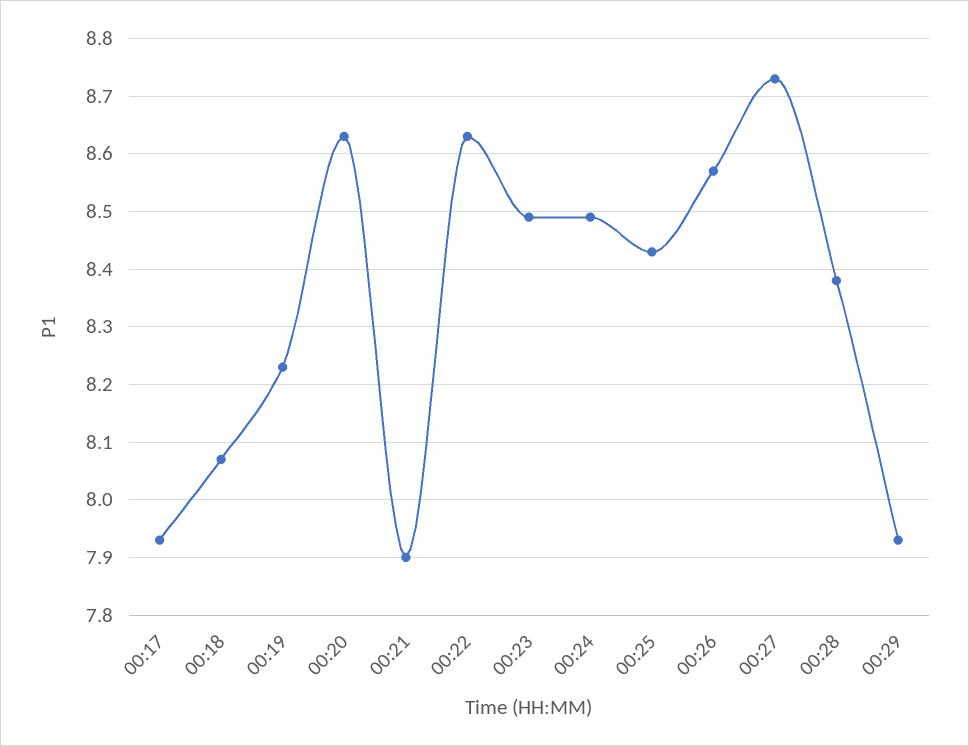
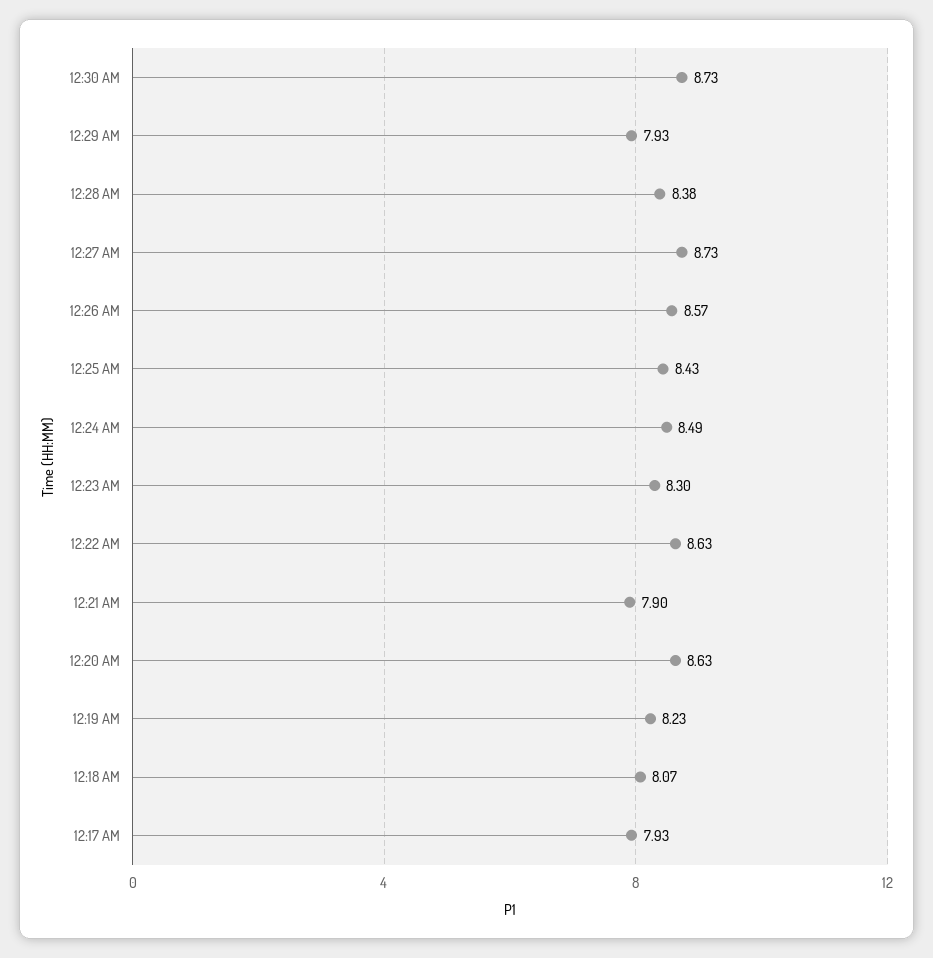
00:23: 8.5 -> 8.3
12:30 AM: none -> 8.73

